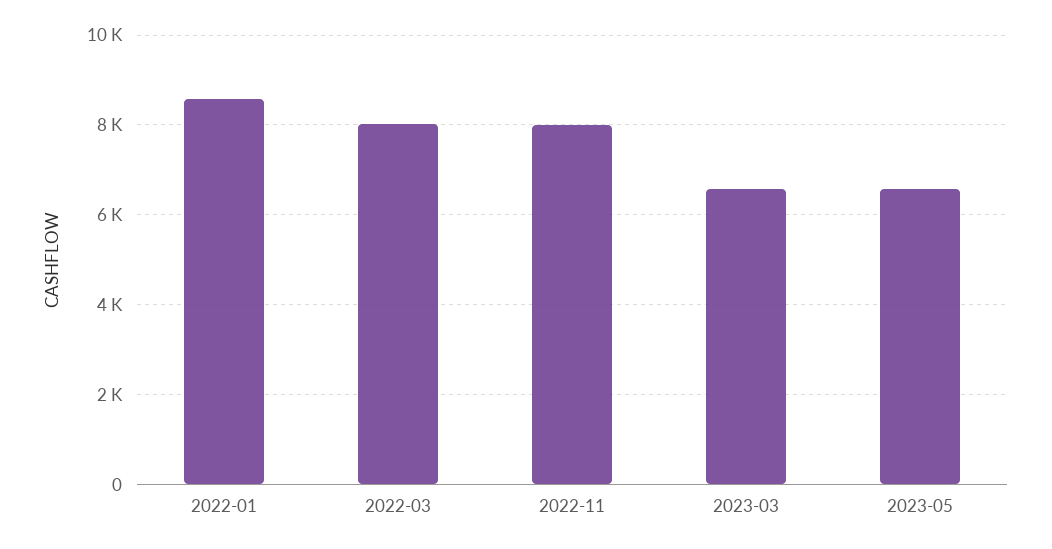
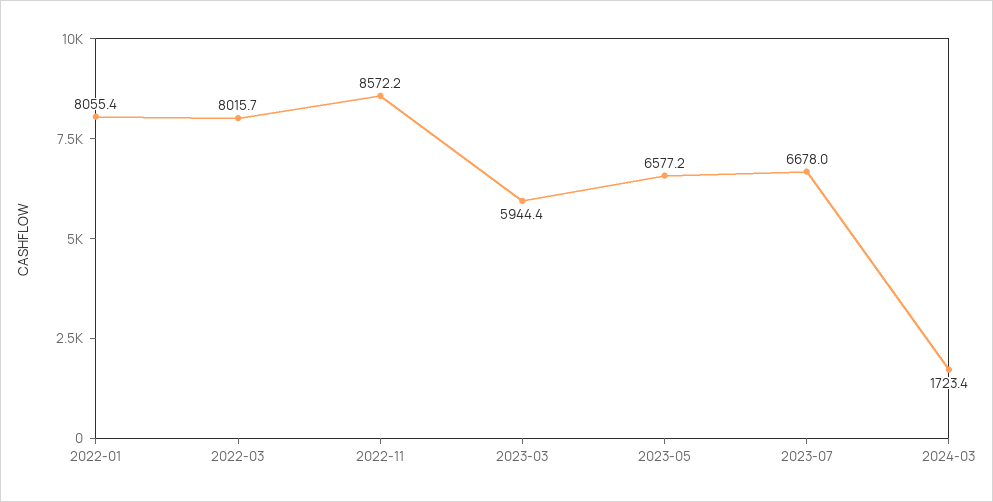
2022-01: 8600 -> 8055.4
2022-11: 8000 -> 8572.2
2023-03: 6600 -> 5944.4
2023-07: none -> 6678
2024-03: none -> 1723.4

